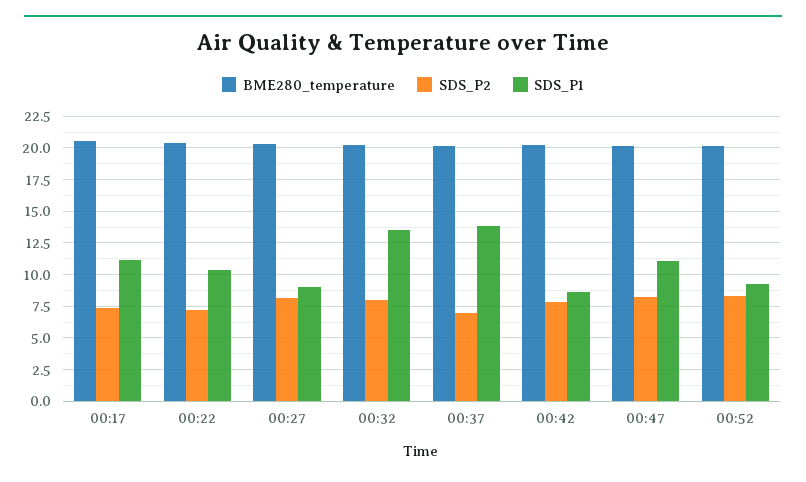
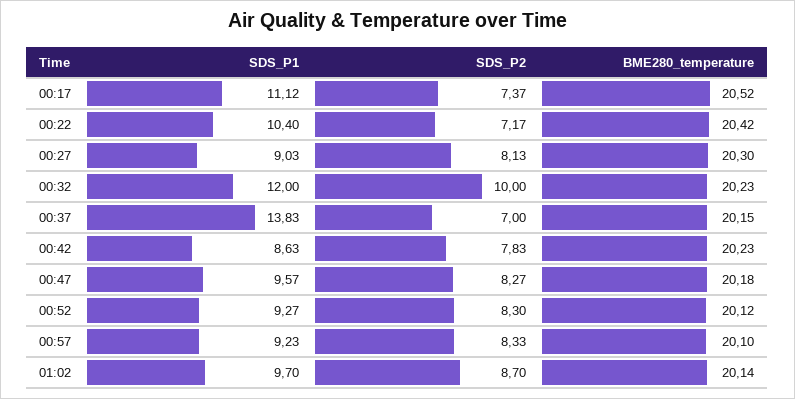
SDS_P2, 00:32: 8 -> 10
SDS_P1, 00:32: 13.5 -> 12
SDS_P1, 00:47: 11 -> 9.57
SDS_P1, 00:57: none -> 9.23
SDS_P2, 00:57: none -> 8.33
BME280_temperature, 00:57: none -> 20.1
SDS_P1, 01:02: none -> 9.7
SDS_P2, 01:02: none -> 8.7
BME280_temperature, 01:02: none -> 20.14

